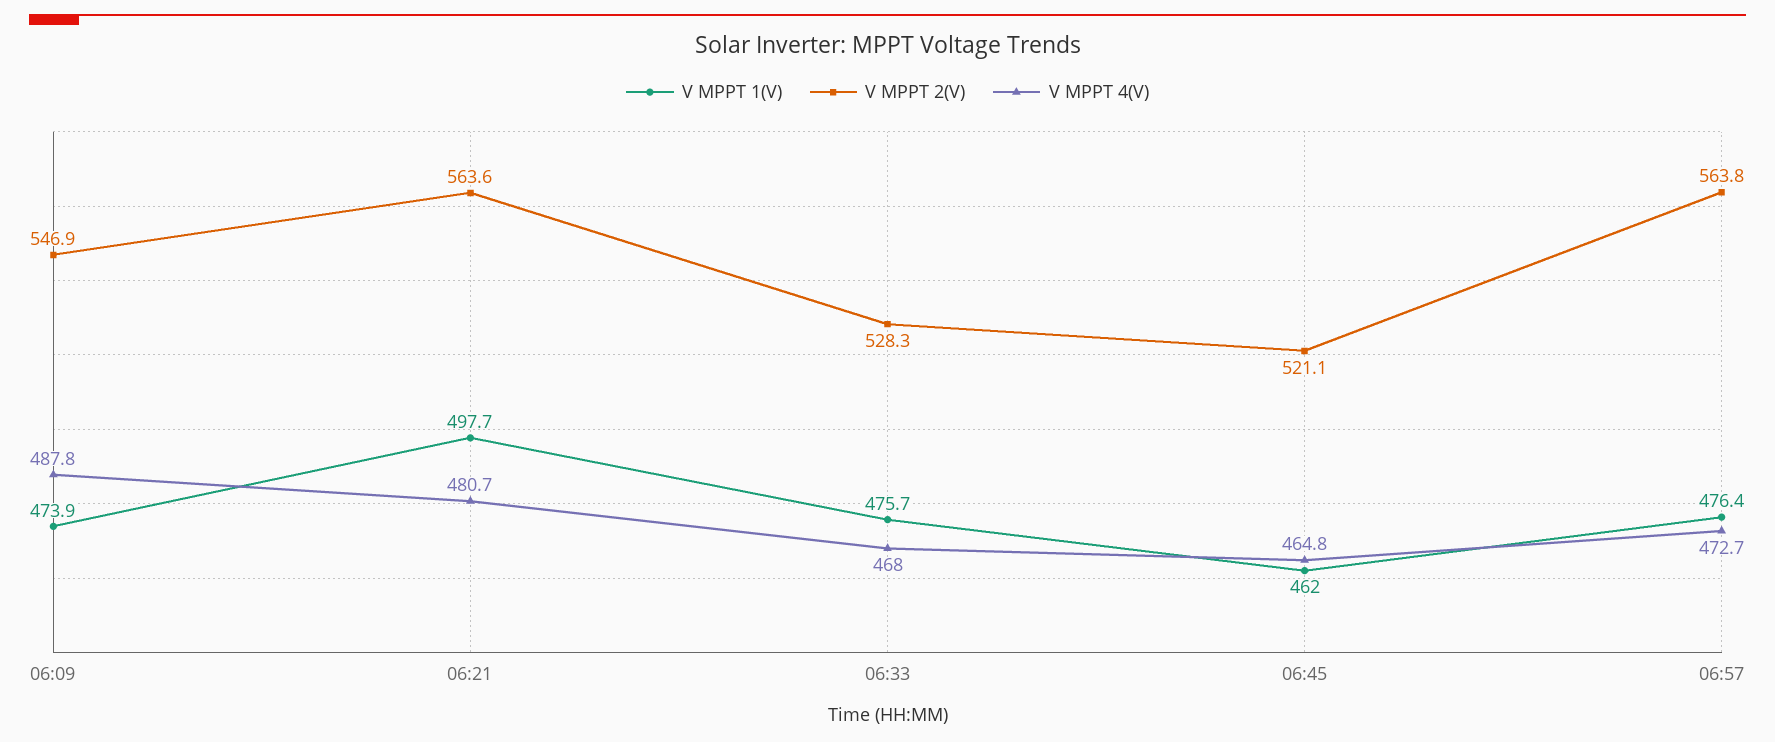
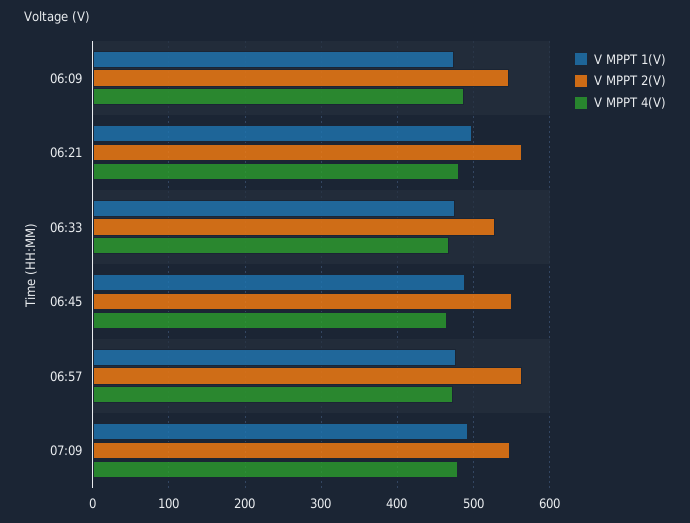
V MPPT 1(V), 06:45: 462 -> 490
V MPPT 2(V), 06:45: 521.1 -> 550
V MPPT 1(V), 07:09: none -> 490
V MPPT 2(V), 07:09: none -> 550
V MPPT 4(V), 07:09: none -> 480

